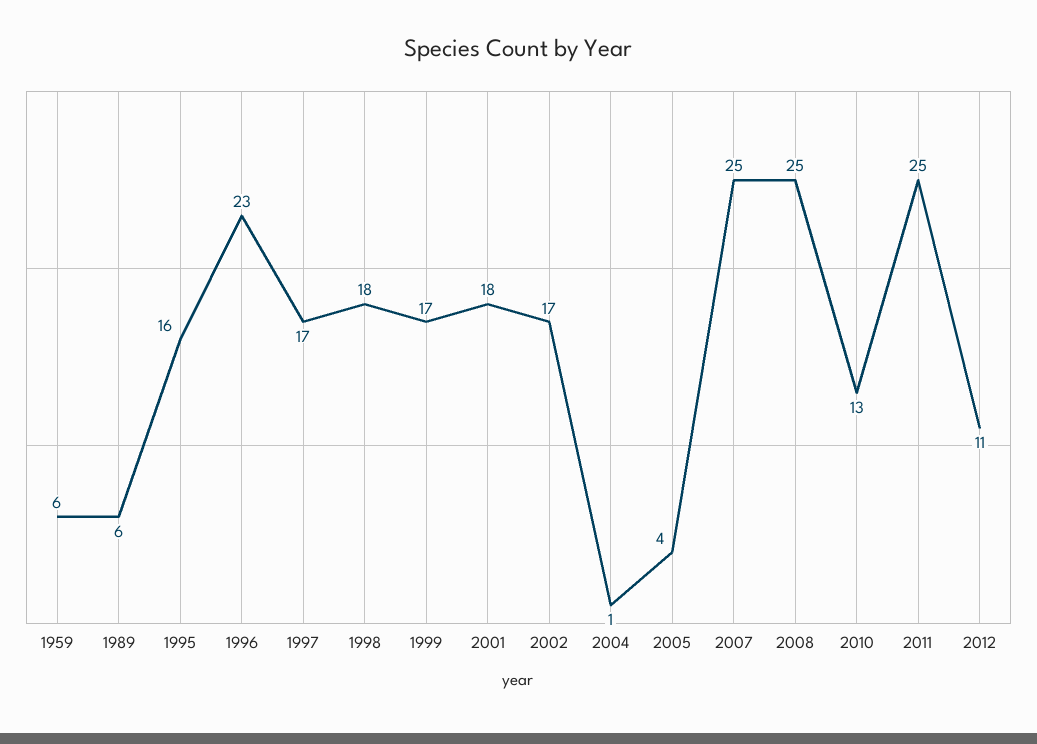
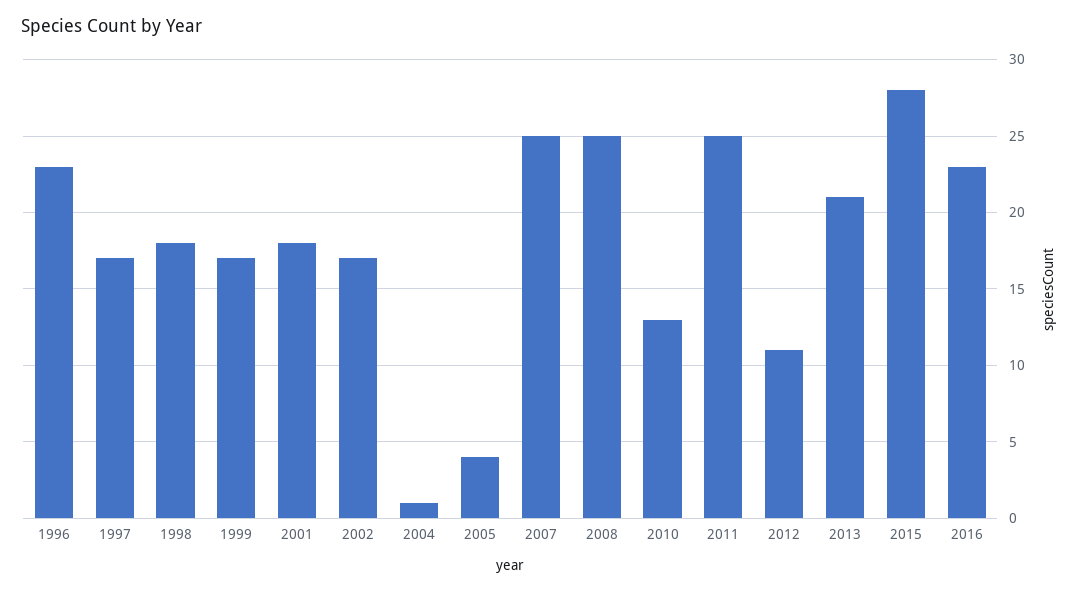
1959: 6 -> none
1989: 6 -> none
1995: 16 -> none
2013: none -> 21
2015: none -> 28
2016: none -> 23

